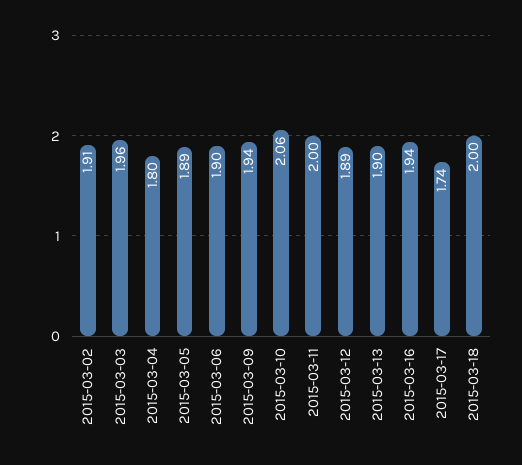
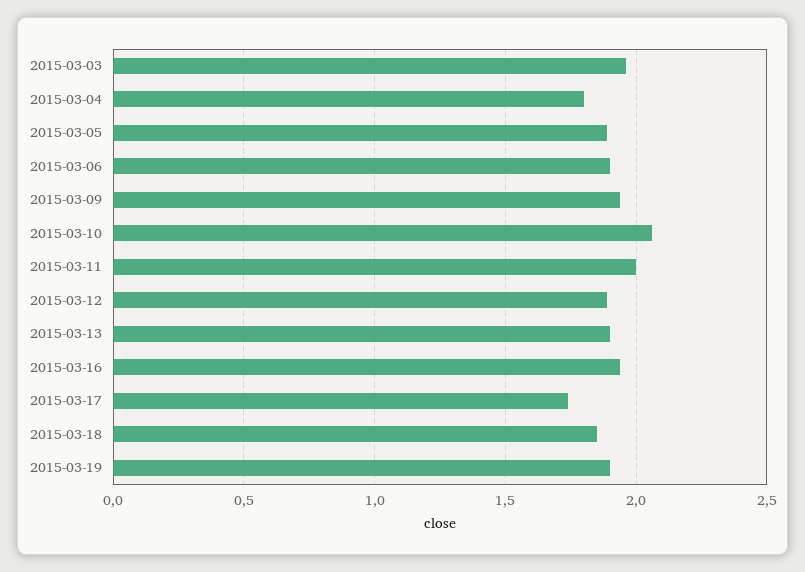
2015-03-02: 1.91 -> none
2015-03-18: 2 -> 1.85
2015-03-19: none -> 1.9

